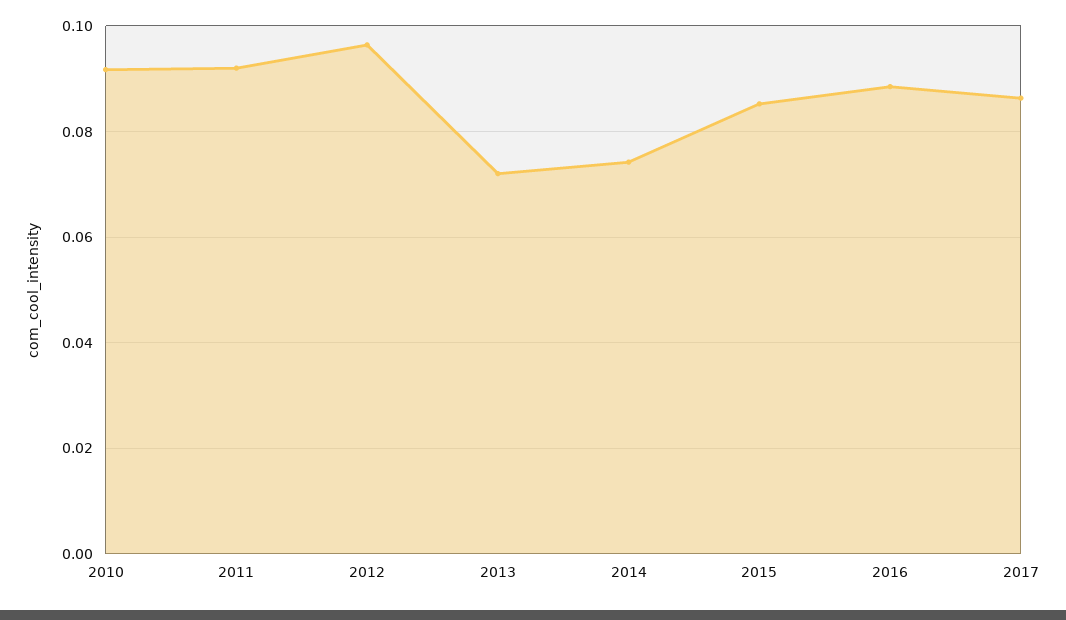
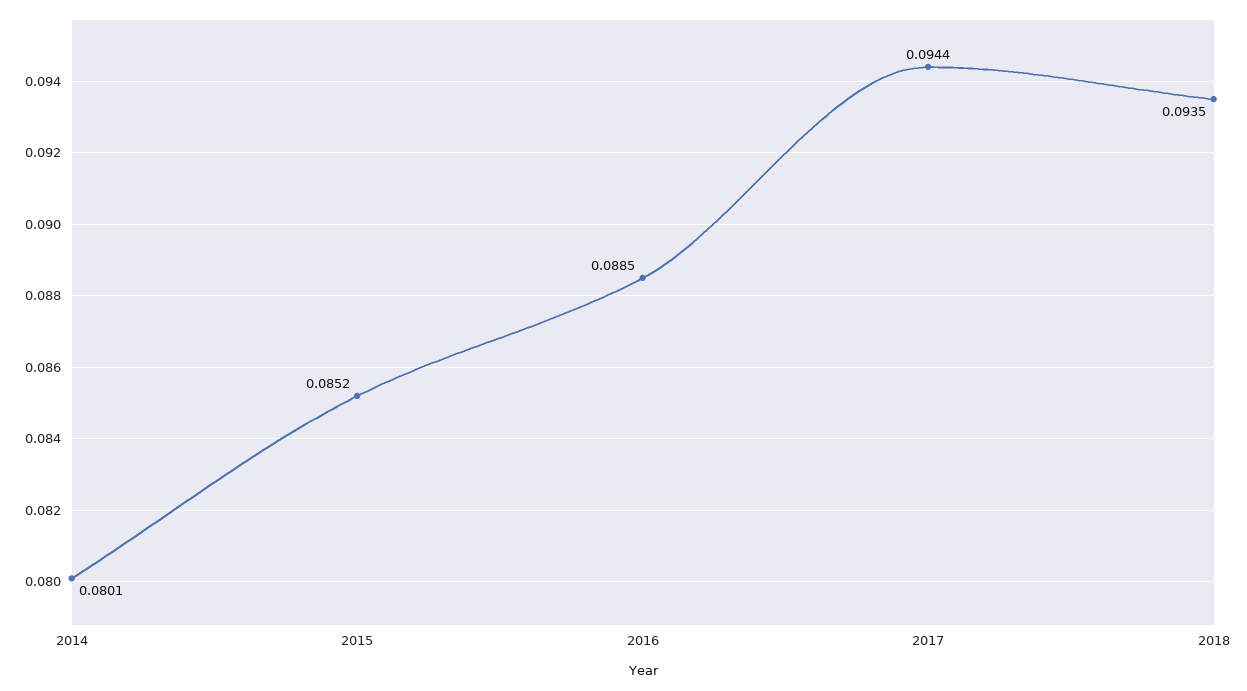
2010: 0.092 -> none
2011: 0.092 -> none
2012: 0.096 -> none
2013: 0.072 -> none
2014: 0.074 -> 0.0801
2017: 0.086 -> 0.0944
2018: none -> 0.0935

